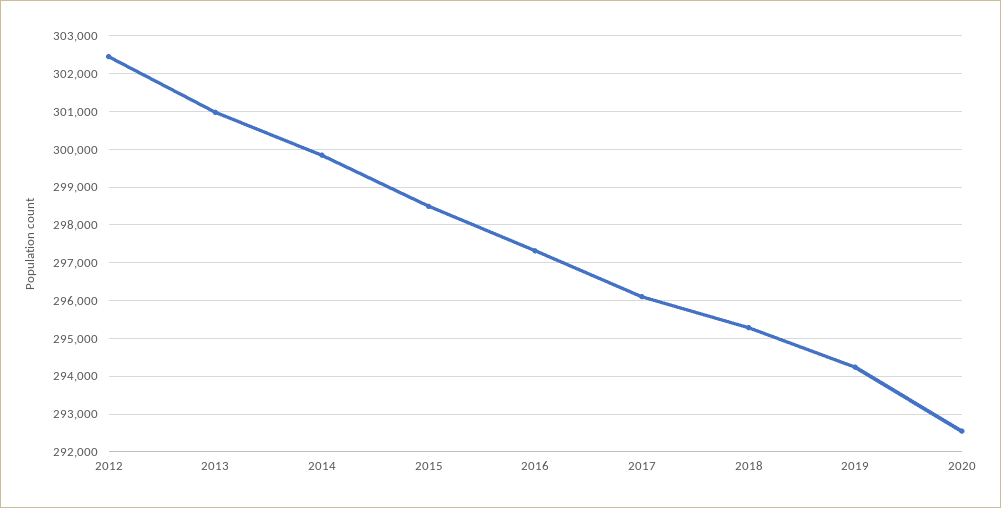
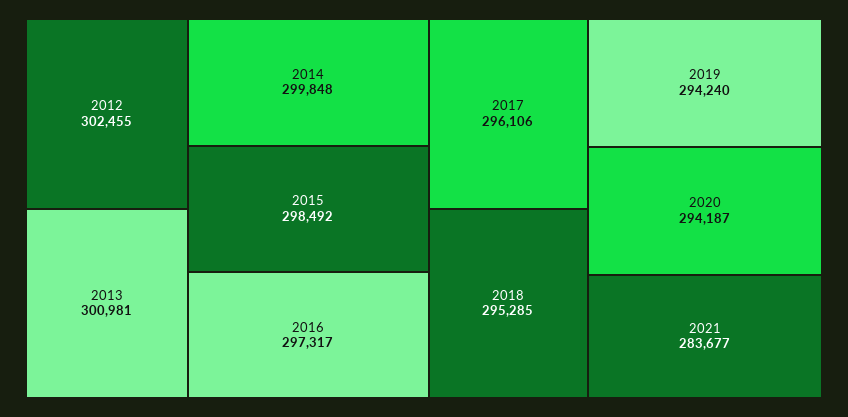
2020: 292600 -> 294187
2021: none -> 283677

